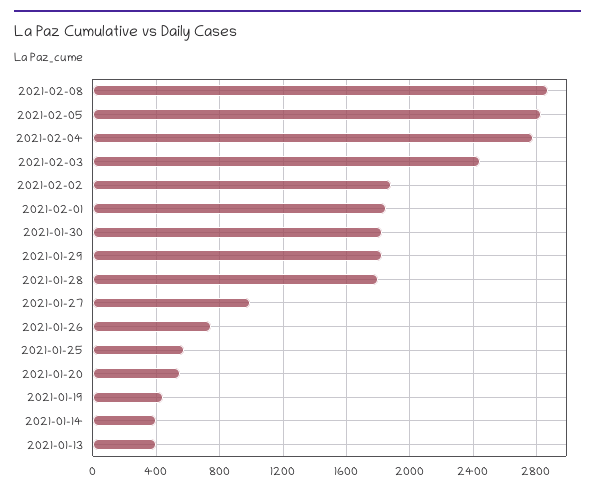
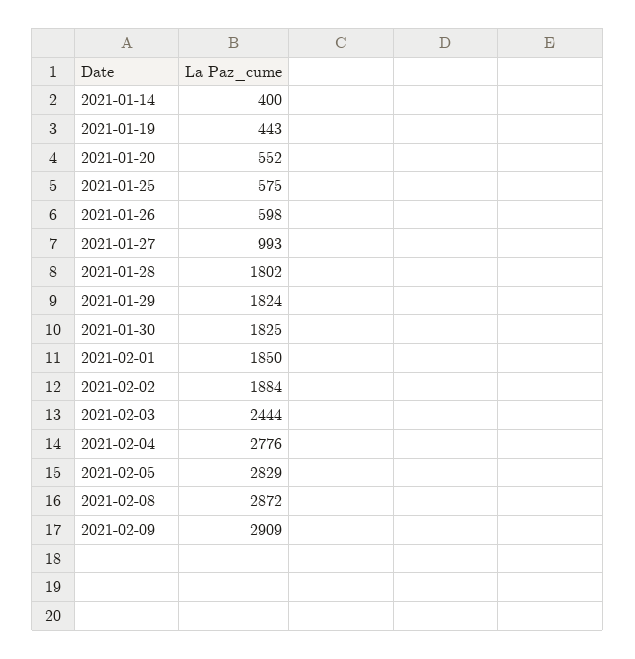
2021-01-26: 750 -> 598
2021-01-13: 400 -> none
2021-02-09: none -> 2909

